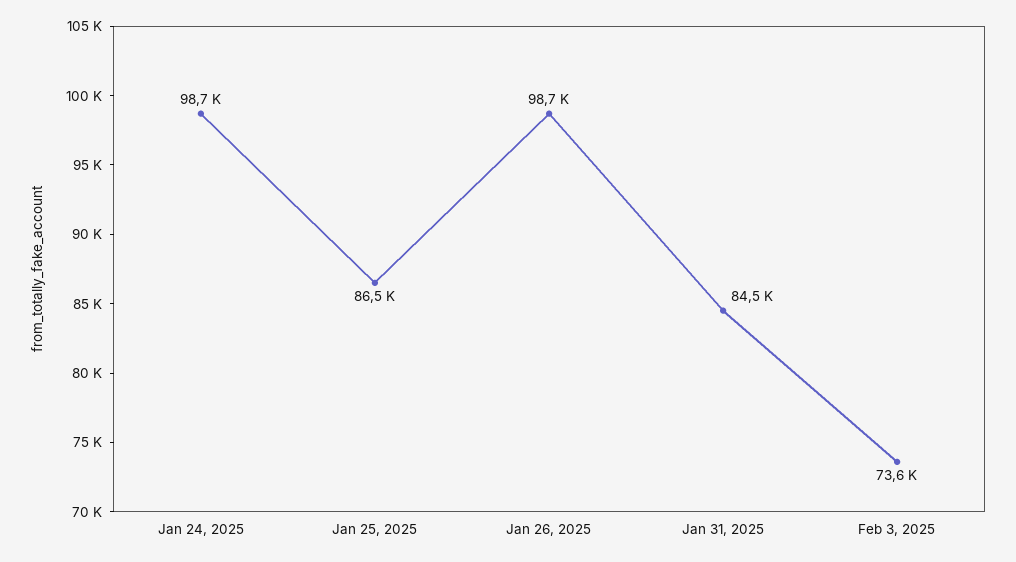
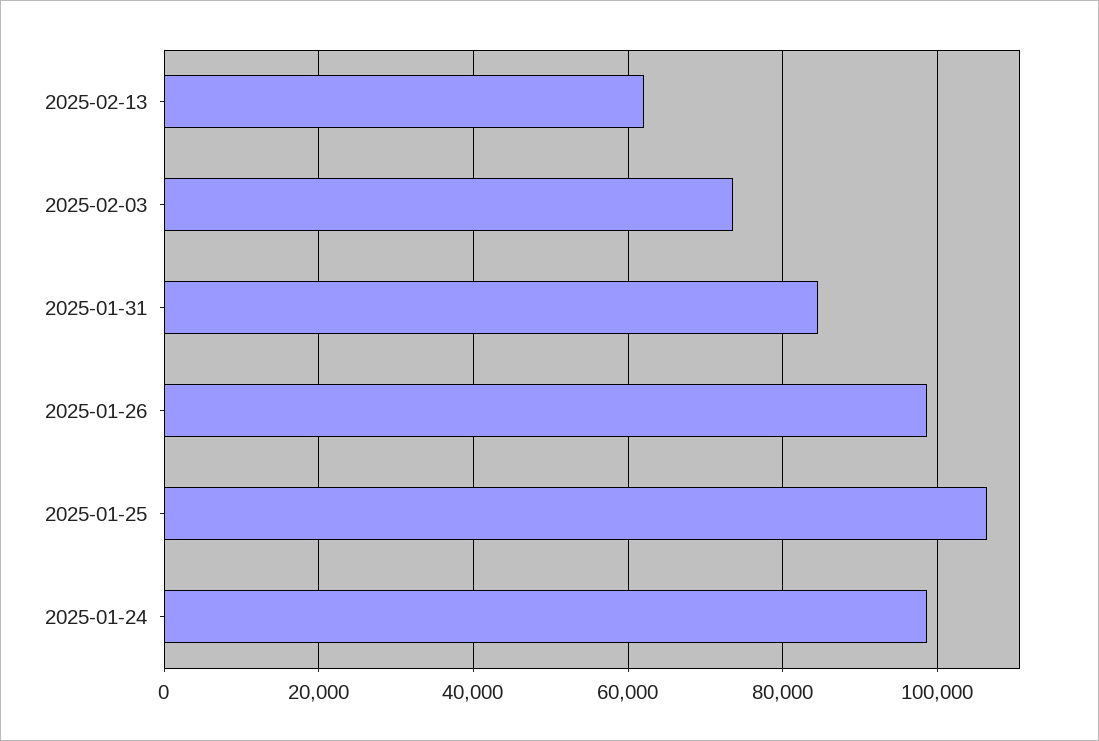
Jan 25, 2025: 86500 -> 106000
2025-02-13: none -> 62000

